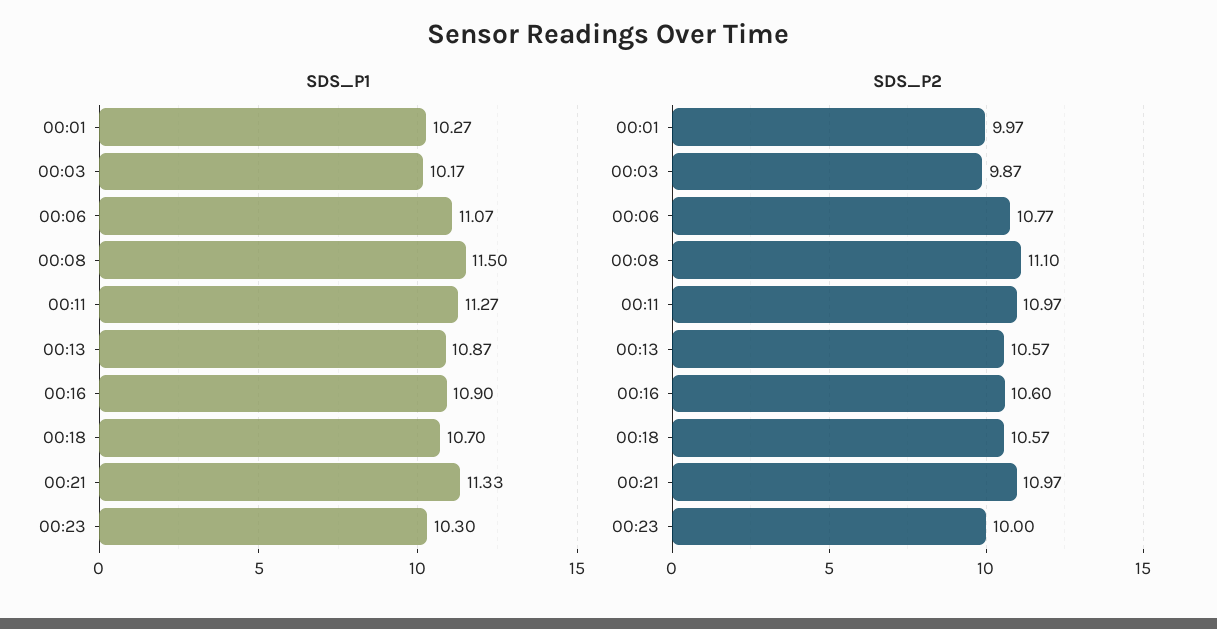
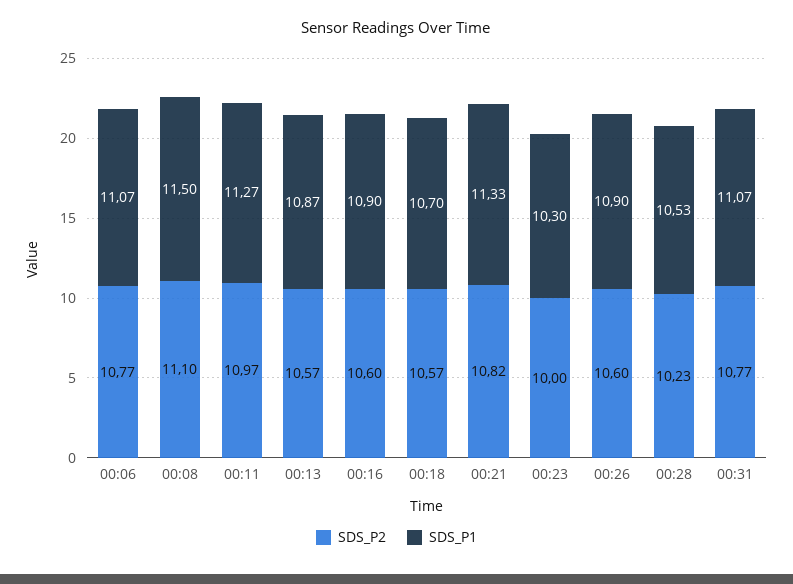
SDS_P1, 00:01: 10.27 -> none
SDS_P1, 00:03: 10.17 -> none
SDS_P2, 00:01: 9.97 -> none
SDS_P2, 00:03: 9.87 -> none
SDS_P2, 00:21: 10.97 -> 10.82
SDS_P2, 00:26: none -> 10.6
SDS_P1, 00:26: none -> 10.9
SDS_P2, 00:28: none -> 10.23
SDS_P1, 00:28: none -> 10.53
SDS_P2, 00:31: none -> 10.77
SDS_P1, 00:31: none -> 11.07

